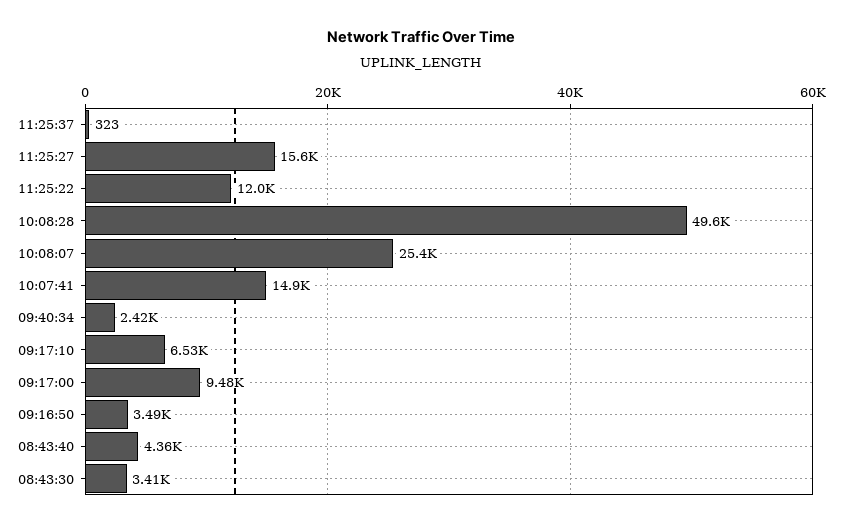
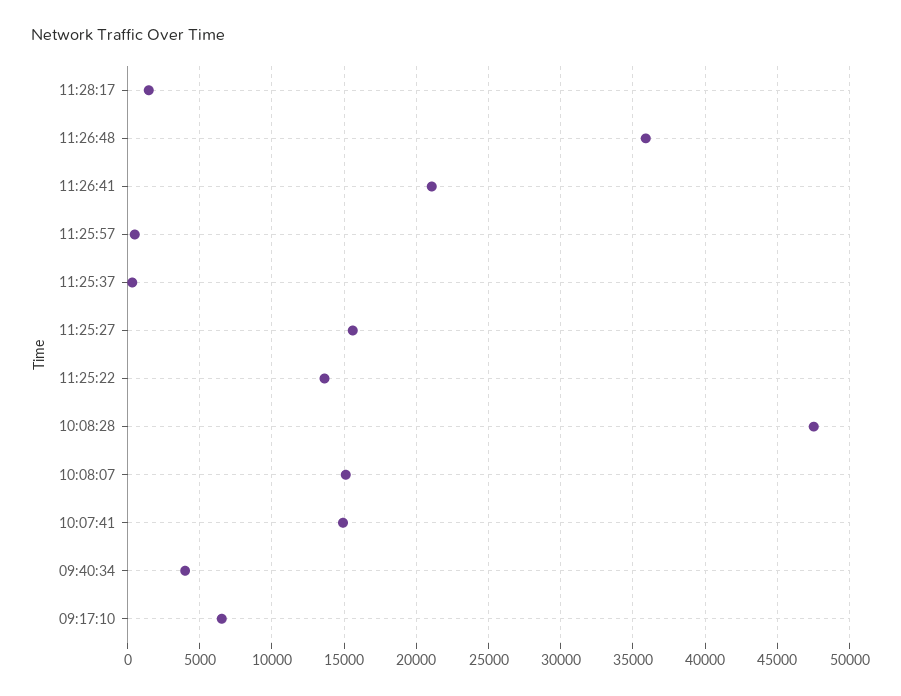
11:25:22: 12000 -> 13500
10:08:28: 49600 -> 47500
10:08:07: 25400 -> 15000
09:40:34: 2420 -> 4000
09:17:00: 9480 -> none
09:16:50: 3490 -> none
08:43:40: 4360 -> none
08:43:30: 3410 -> none
11:28:17: none -> 1500
11:26:48: none -> 36000
11:26:41: none -> 21000
11:25:57: none -> 500

